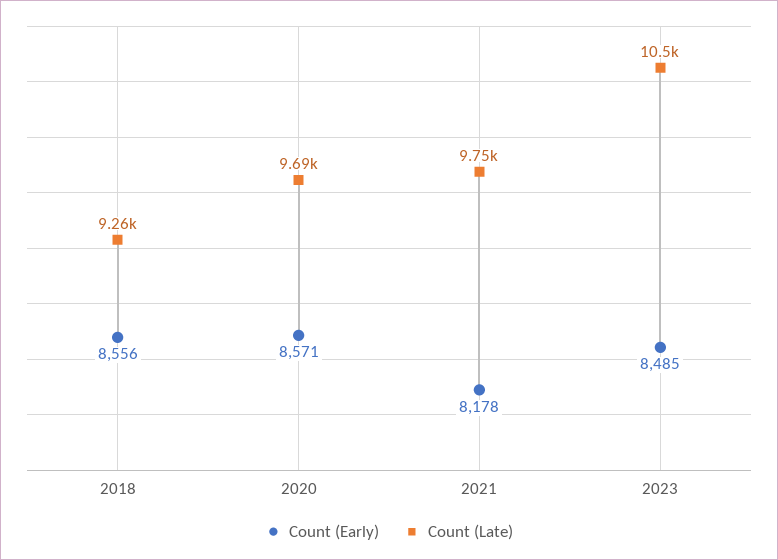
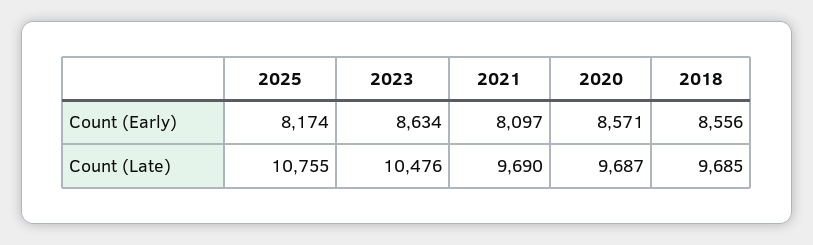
Count (Late), 2018: 9260 -> 9685
Count (Early), 2021: 8178 -> 8097
Count (Late), 2021: 9750 -> 9690
Count (Early), 2023: 8485 -> 8634
Count (Early), 2025: none -> 8174
Count (Late), 2025: none -> 10755

